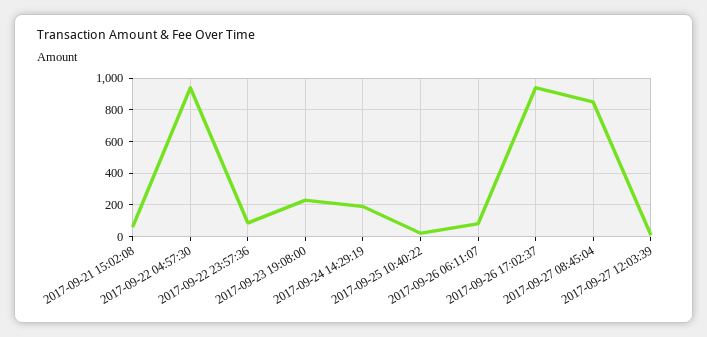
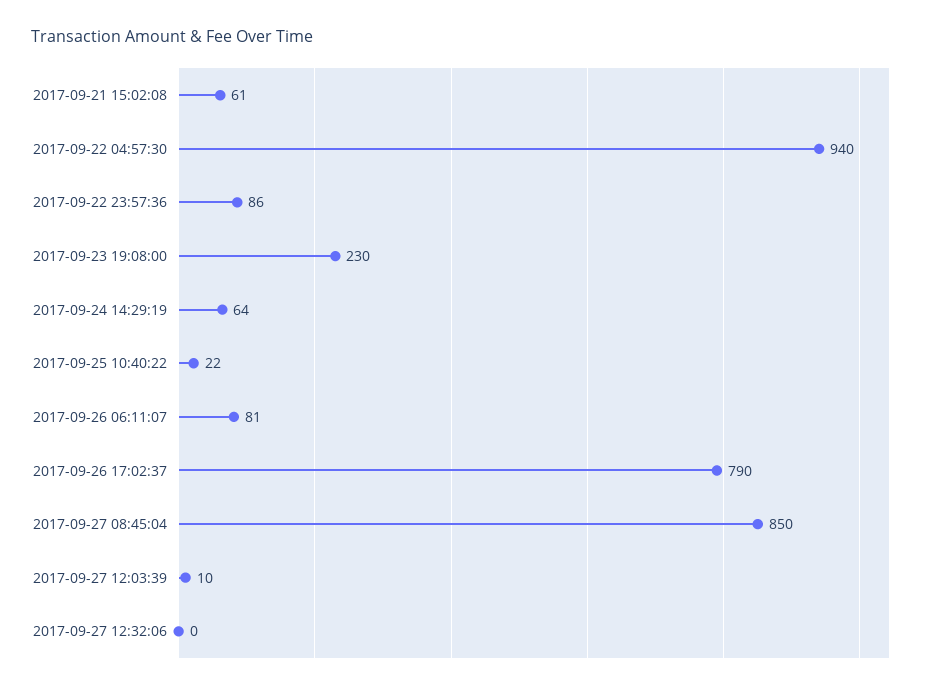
2017-09-24 14:29:19: 200 -> 64
2017-09-26 17:02:37: 950 -> 790
2017-09-27 12:32:06: none -> 0

